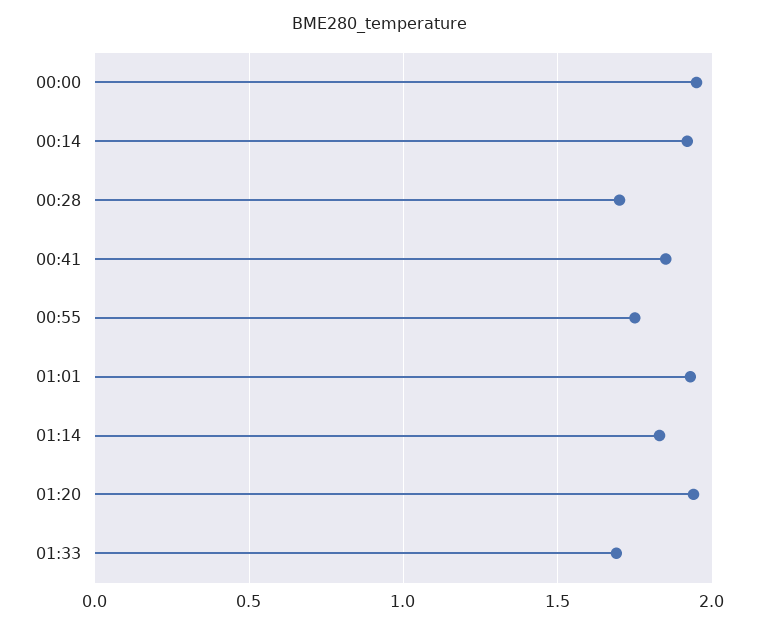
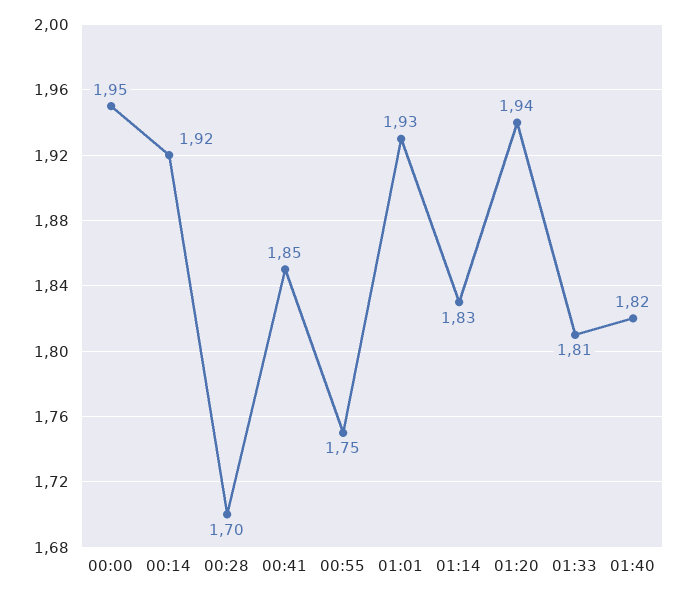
01:33: 1.7 -> 1.81
01:40: none -> 1.82

